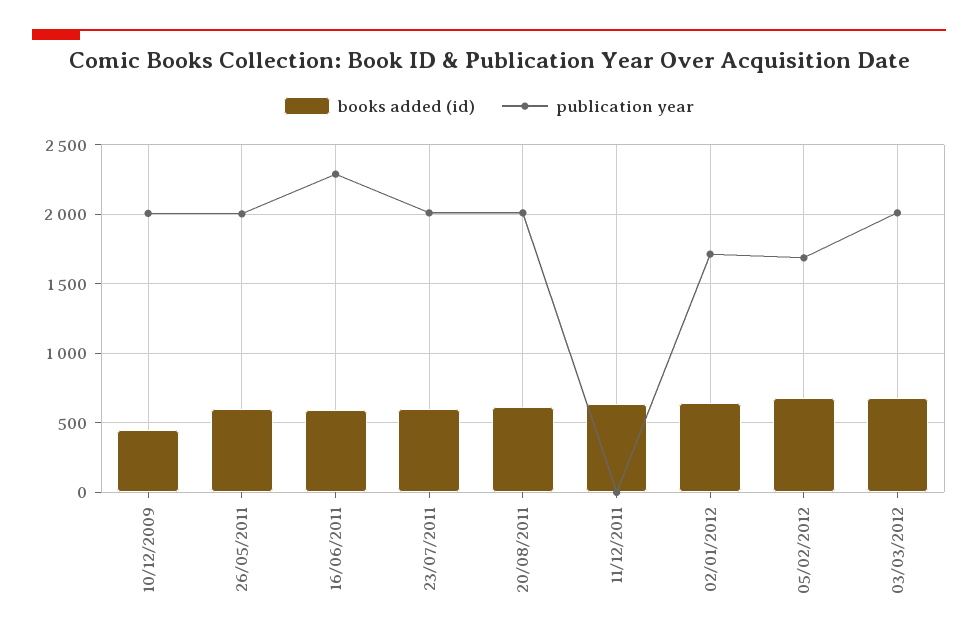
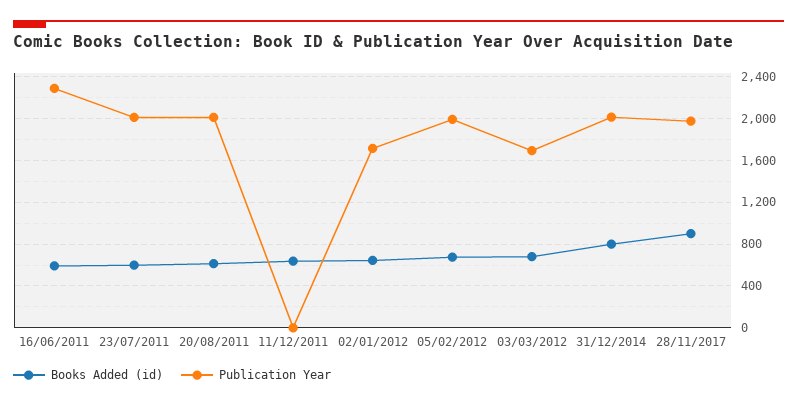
books added (id), 10/12/2009: 450 -> none
publication year, 10/12/2009: 2000 -> none
books added (id), 26/05/2011: 600 -> none
publication year, 26/05/2011: 2000 -> none
publication year, 05/02/2012: 1700 -> 2000
publication year, 03/03/2012: 2000 -> 1700
books added (id), 31/12/2014: none -> 800
publication year, 31/12/2014: none -> 2000
books added (id), 28/11/2017: none -> 900
publication year, 28/11/2017: none -> 2000

